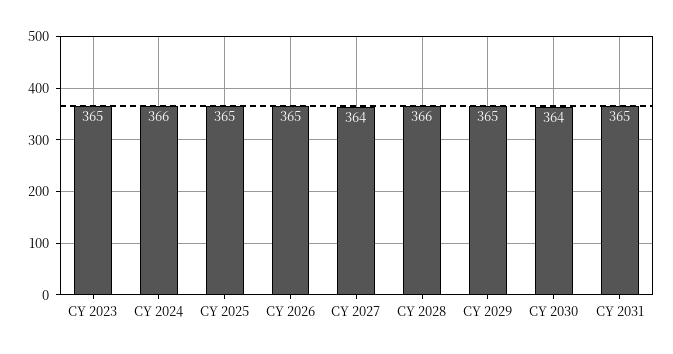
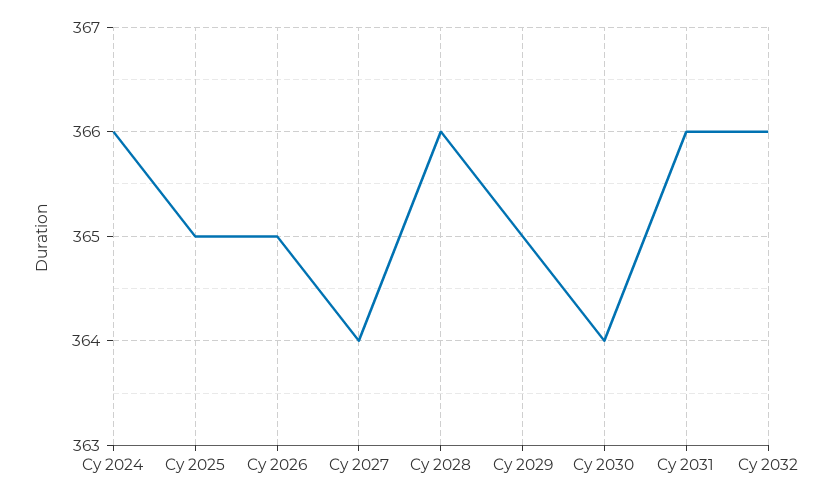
CY 2023: 365 -> none
CY 2031: 365 -> 366
Cy 2032: none -> 366

